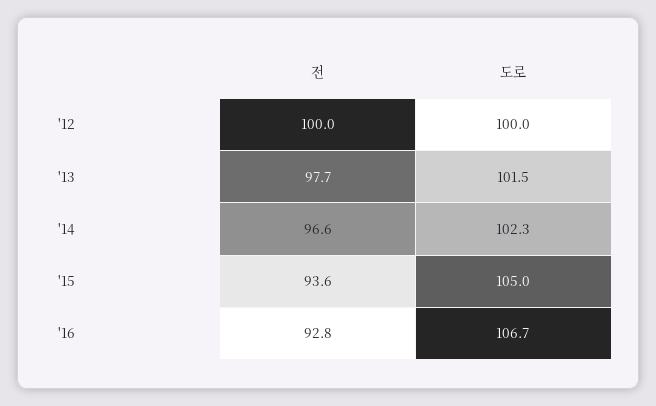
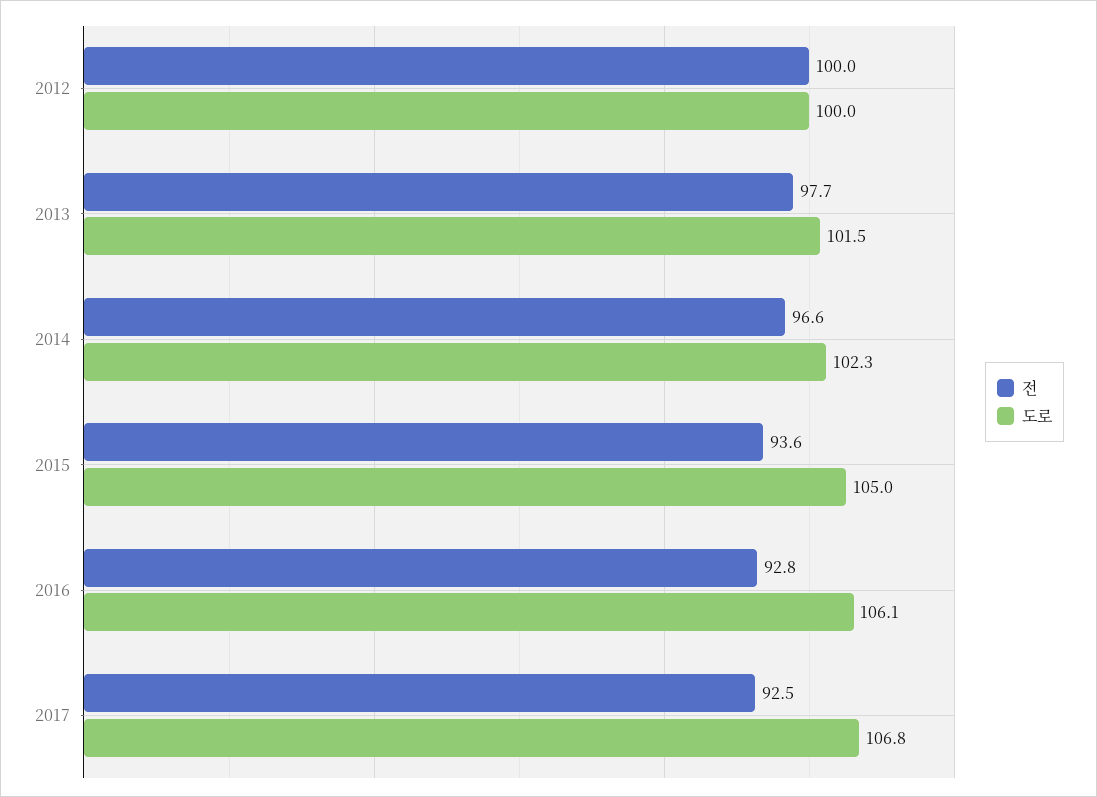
도로, '16: 106.7 -> 106.1
전, 2017: none -> 92.5
도로, 2017: none -> 106.8

